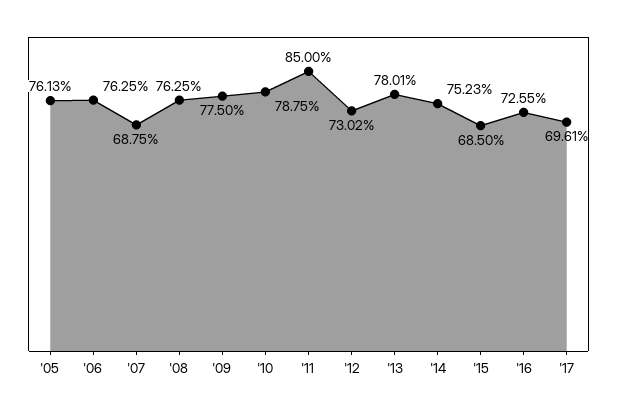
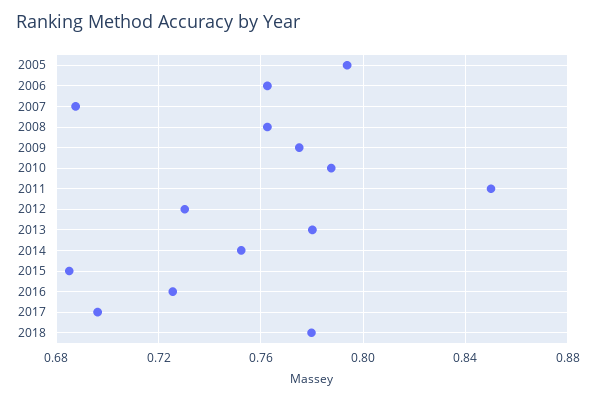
'05: 0.7613 -> 0.795
2018: none -> 0.78

